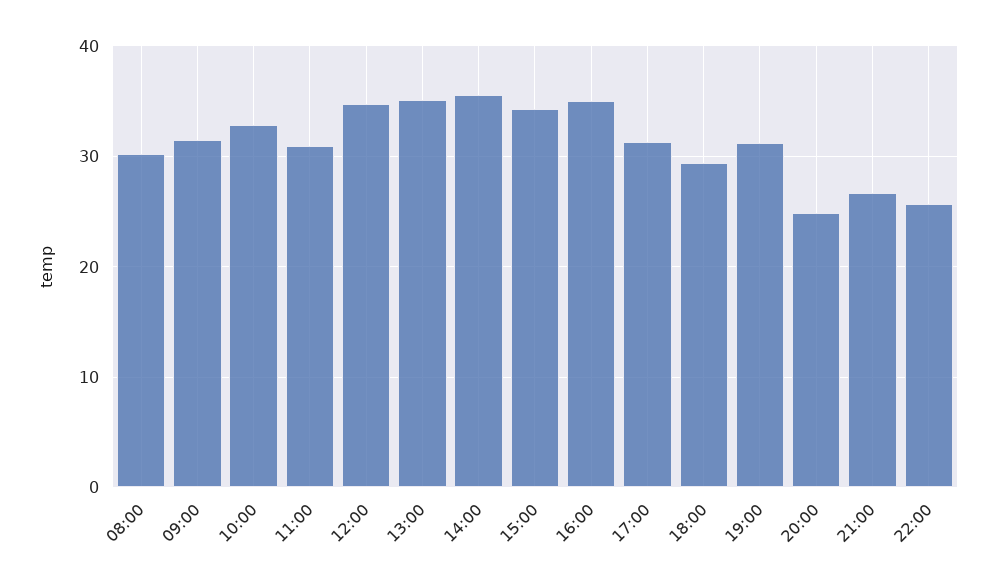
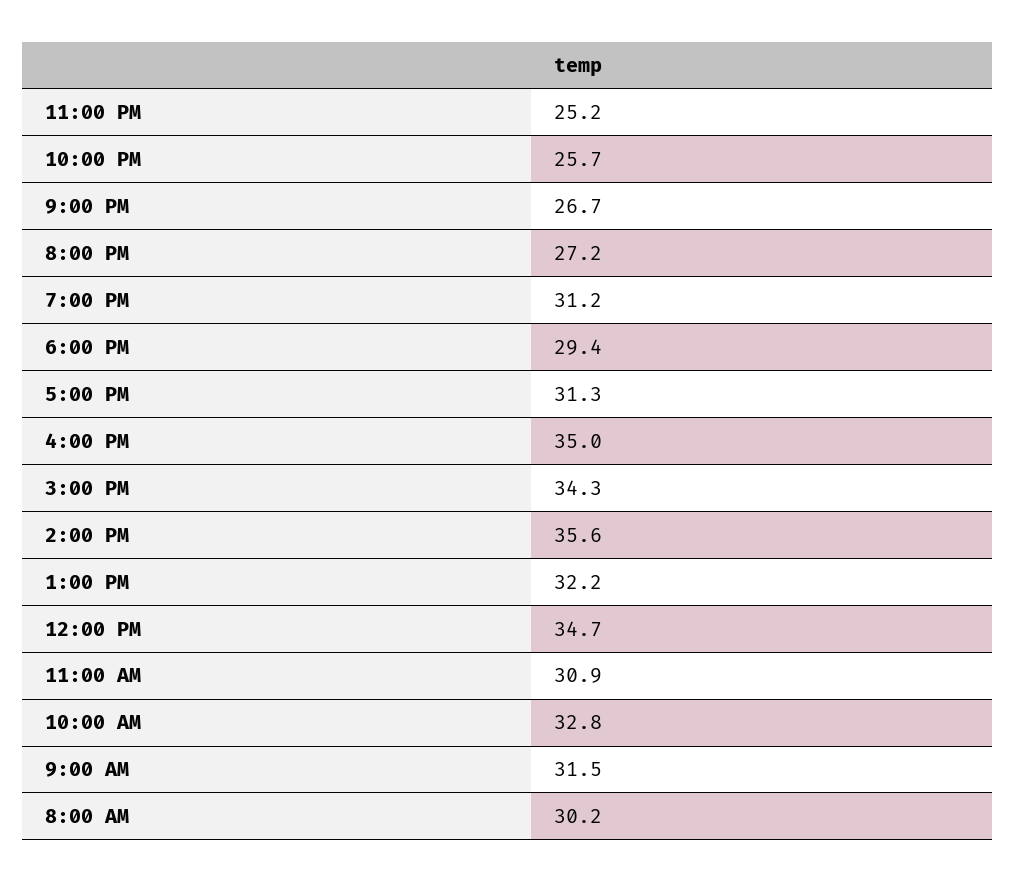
13:00: 35 -> 32.2
20:00: 25 -> 27.2
11:00 PM: none -> 25.2

